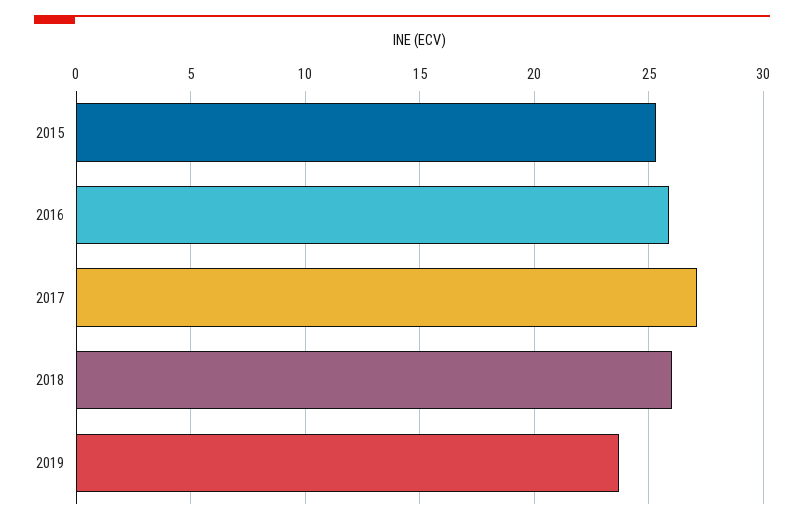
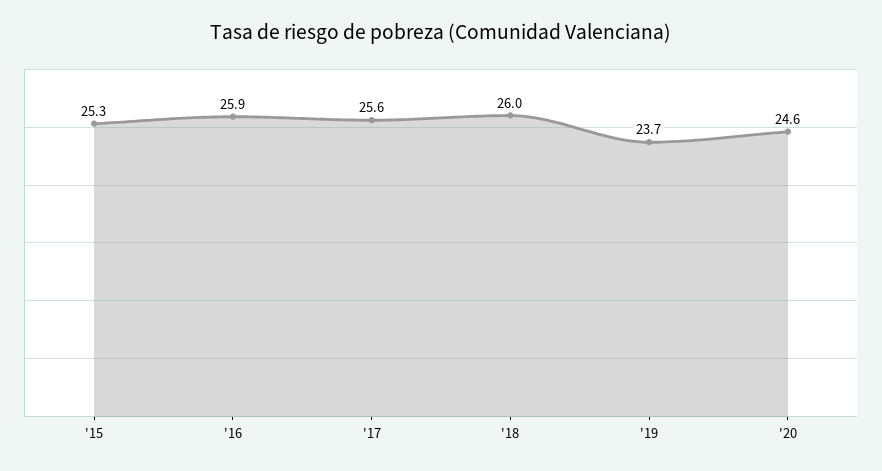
2017: 27 -> 25.6
'20: none -> 24.6

